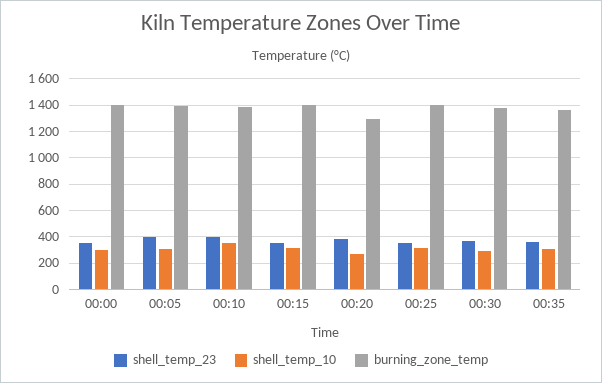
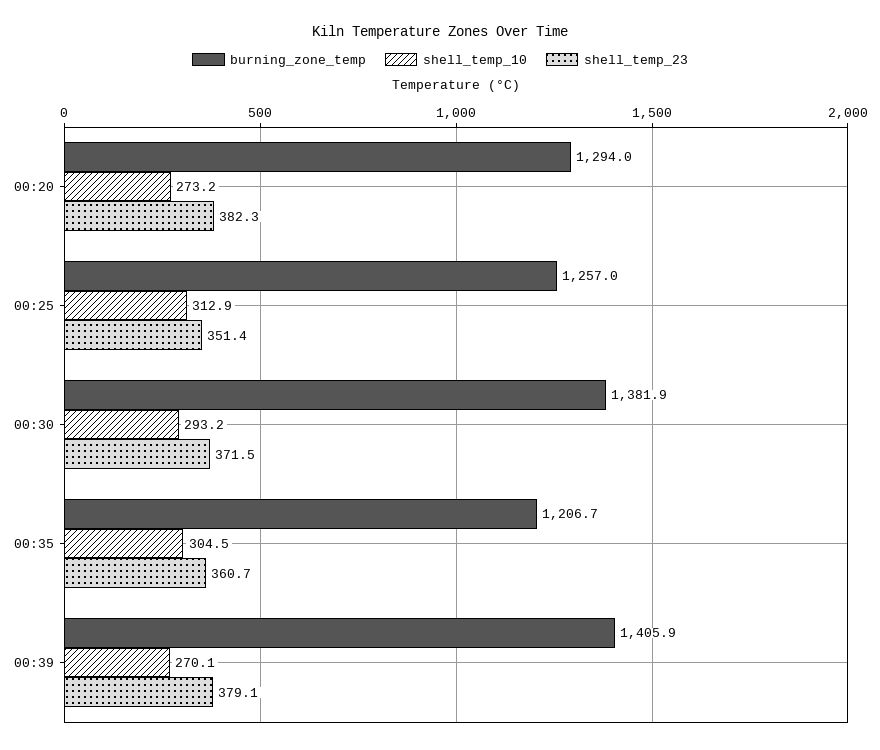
shell_temp_23, 00:00: 350 -> none
shell_temp_10, 00:00: 300 -> none
burning_zone_temp, 00:00: 1400 -> none
shell_temp_23, 00:05: 400 -> none
shell_temp_10, 00:05: 300 -> none
burning_zone_temp, 00:05: 1400 -> none
shell_temp_23, 00:10: 400 -> none
shell_temp_10, 00:10: 350 -> none
burning_zone_temp, 00:10: 1400 -> none
shell_temp_23, 00:15: 350 -> none
shell_temp_10, 00:15: 300 -> none
burning_zone_temp, 00:15: 1400 -> none
burning_zone_temp, 00:25: 1400 -> 1257
burning_zone_temp, 00:35: 1350 -> 1206.7
burning_zone_temp, 00:39: none -> 1405.9
shell_temp_10, 00:39: none -> 270.1
shell_temp_23, 00:39: none -> 379.1

